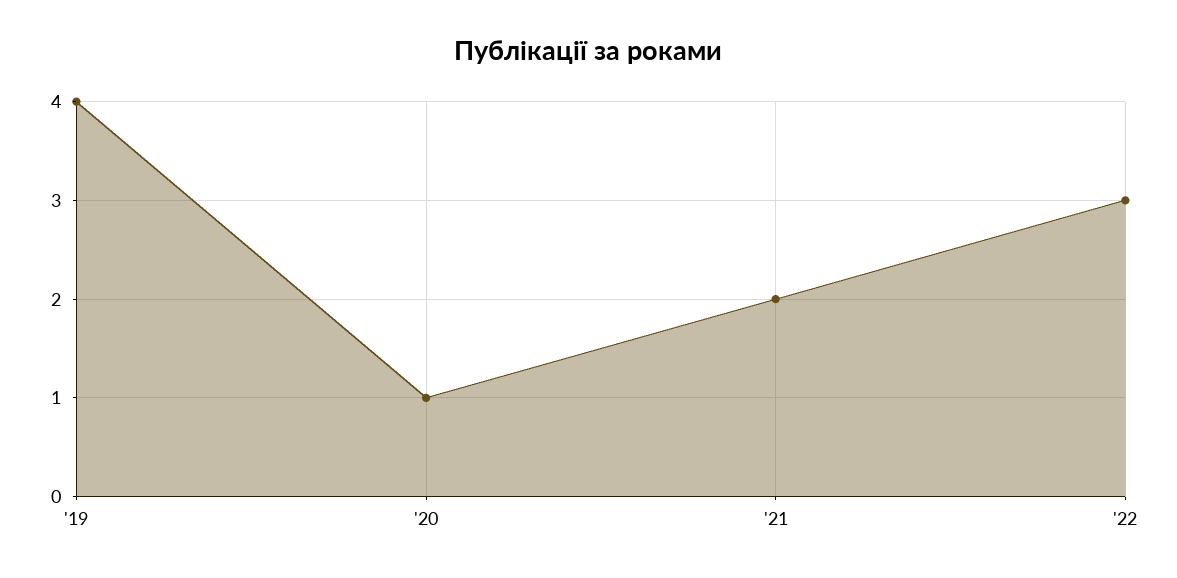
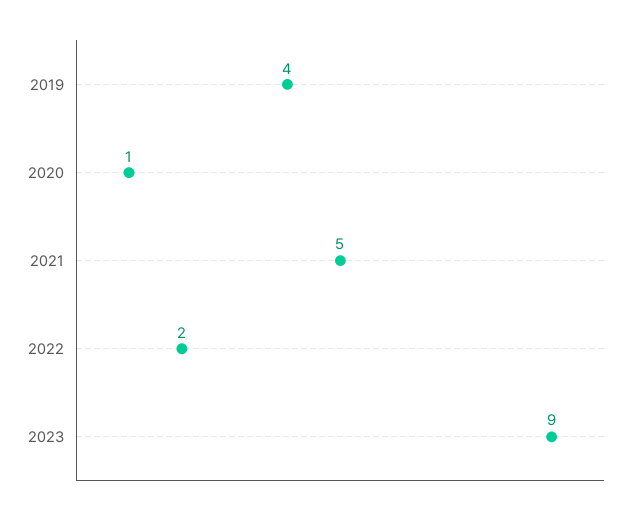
'21: 2 -> 5
'22: 3 -> 2
2023: none -> 9

